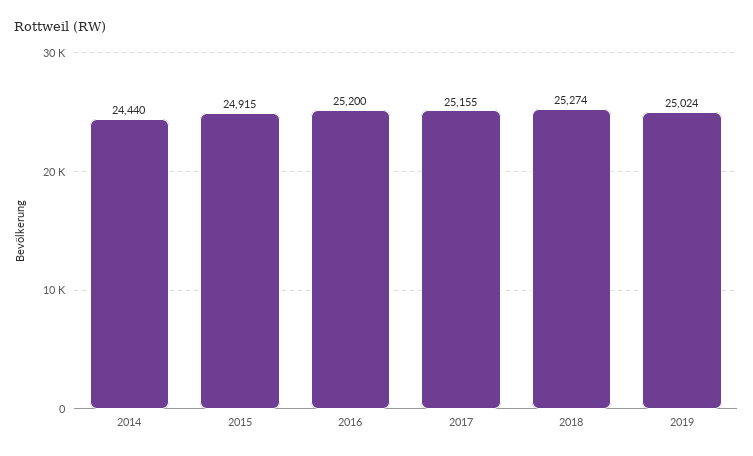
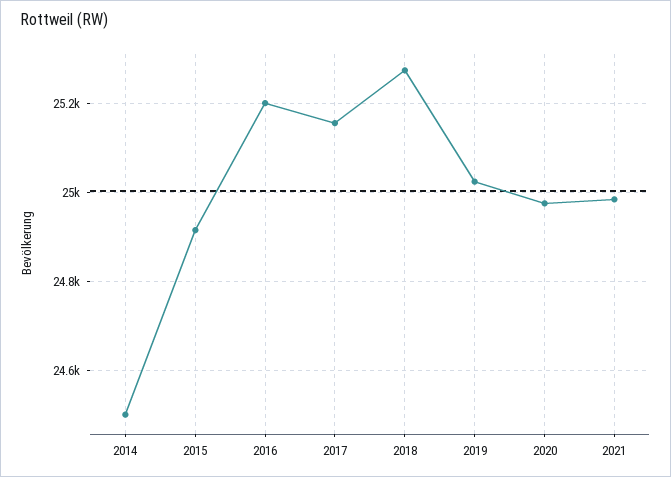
2014: 24440 -> 24500
2020: none -> 24980
2021: none -> 24980

